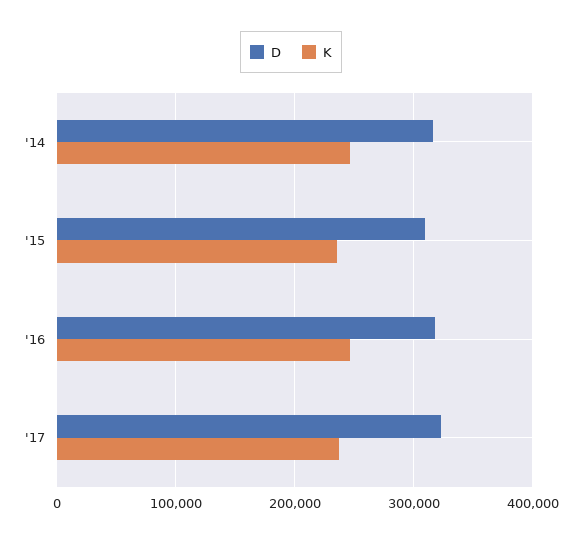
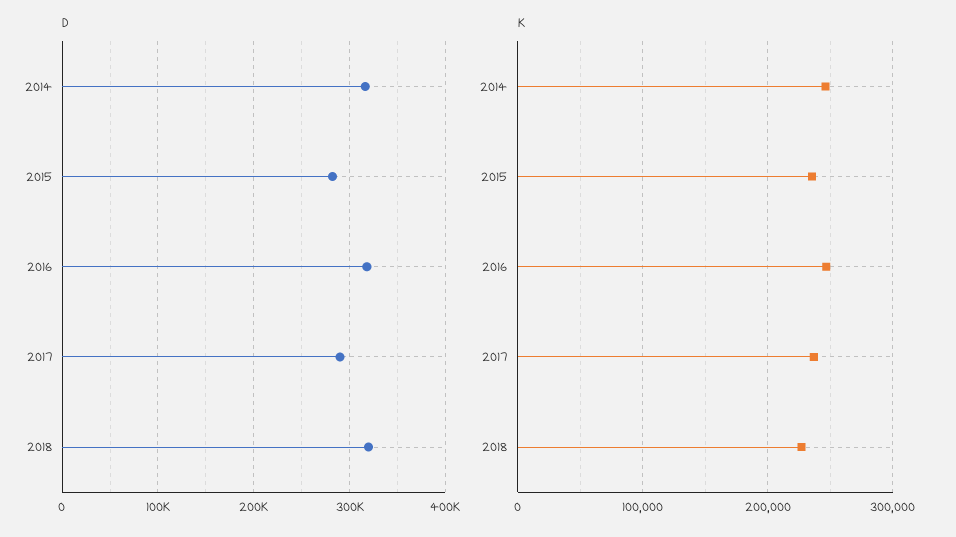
D, '15: 310000 -> 280000
D, '17: 320000 -> 290000
D, 2018: none -> 320000
K, 2018: none -> 230000

